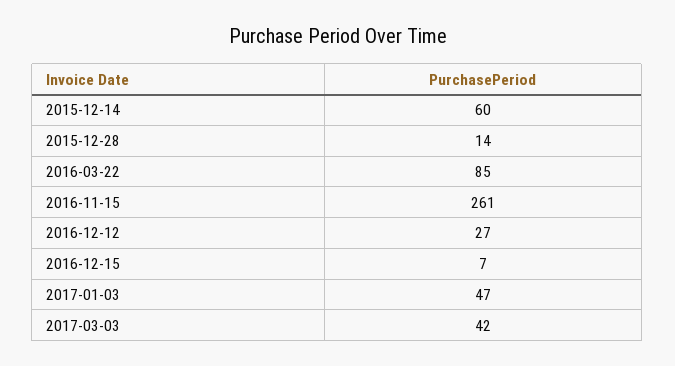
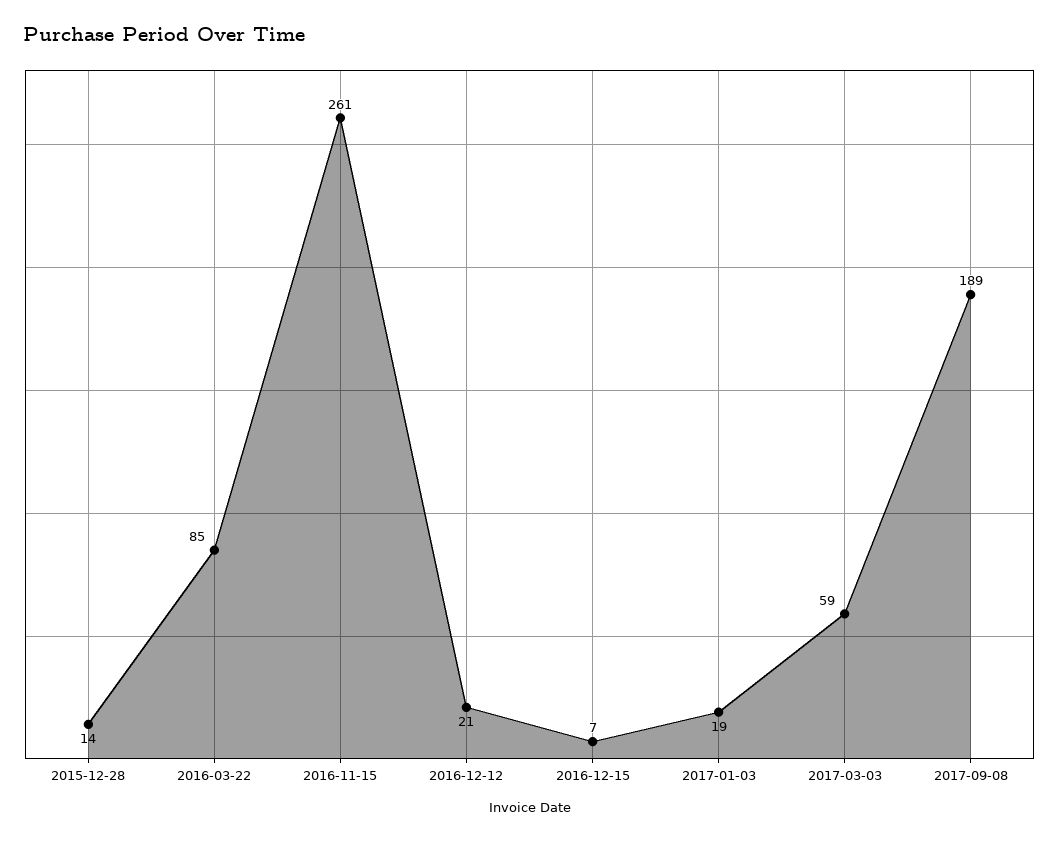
2015-12-14: 60 -> none
2016-12-12: 27 -> 21
2017-01-03: 47 -> 19
2017-03-03: 42 -> 59
2017-09-08: none -> 189

